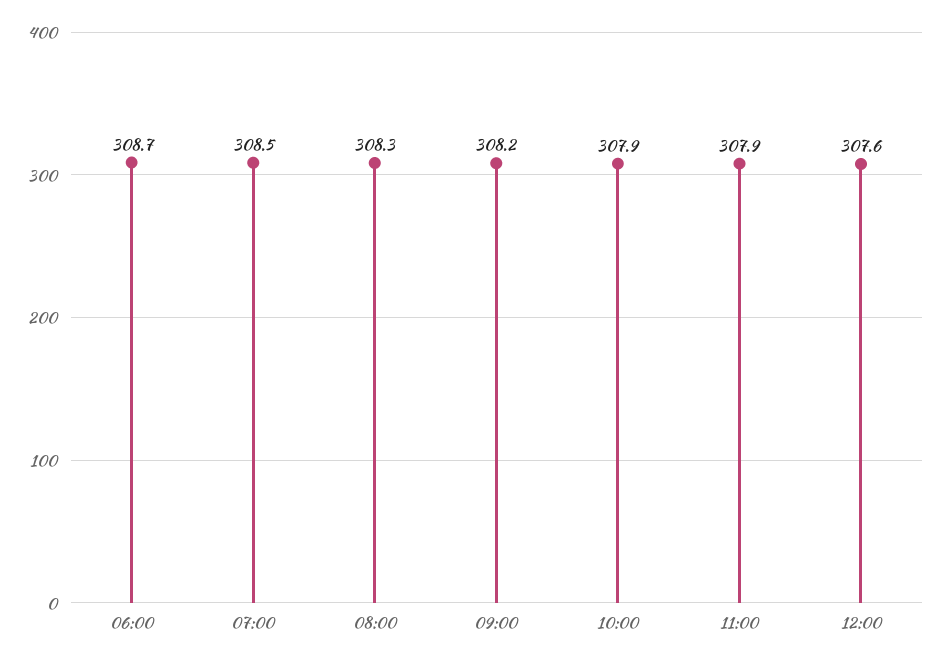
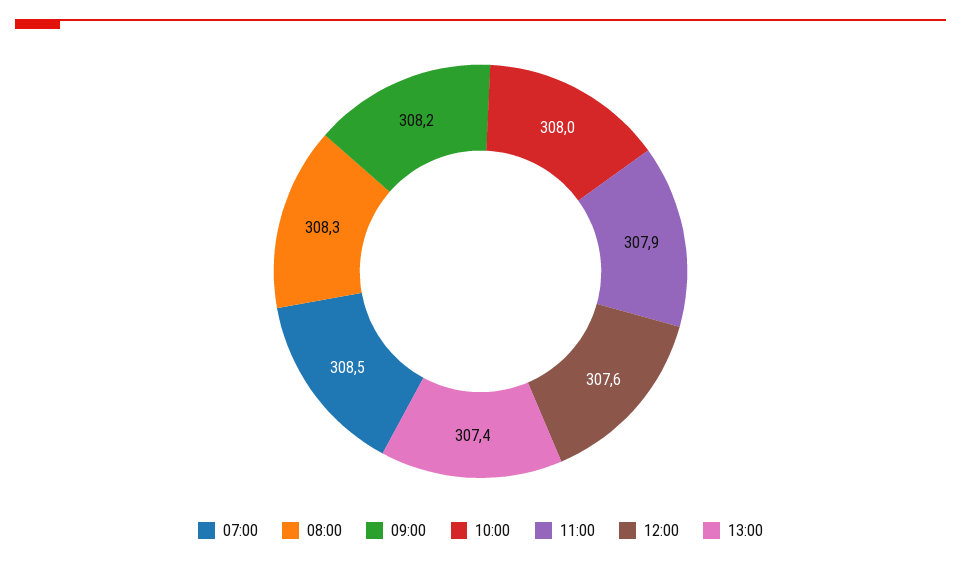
06:00: 308.7 -> none
10:00: 307.9 -> 308
13:00: none -> 307.4

